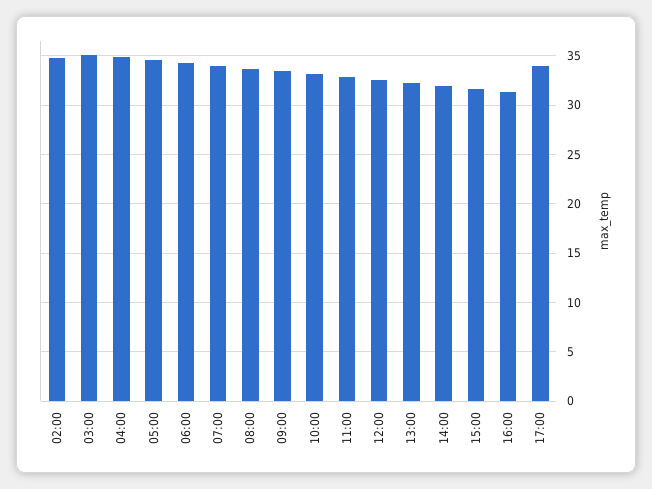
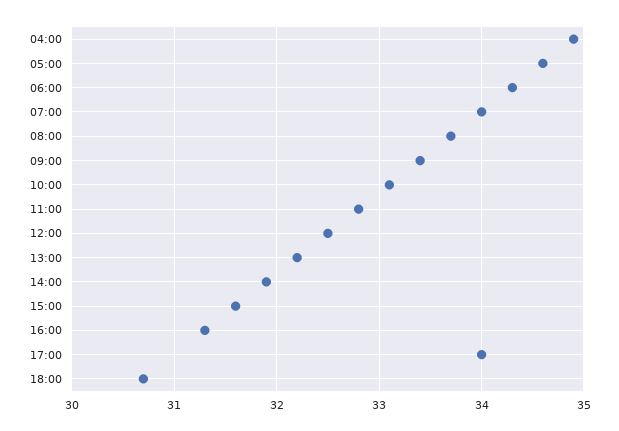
02:00: 35 -> none
03:00: 35 -> none
18:00: none -> 30.7

